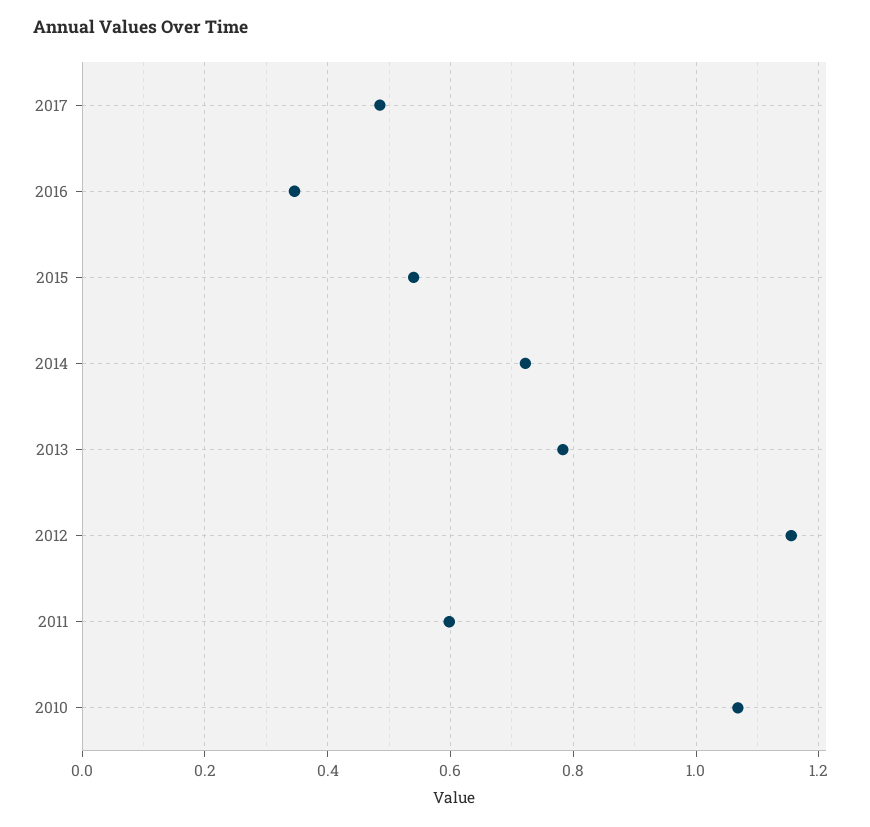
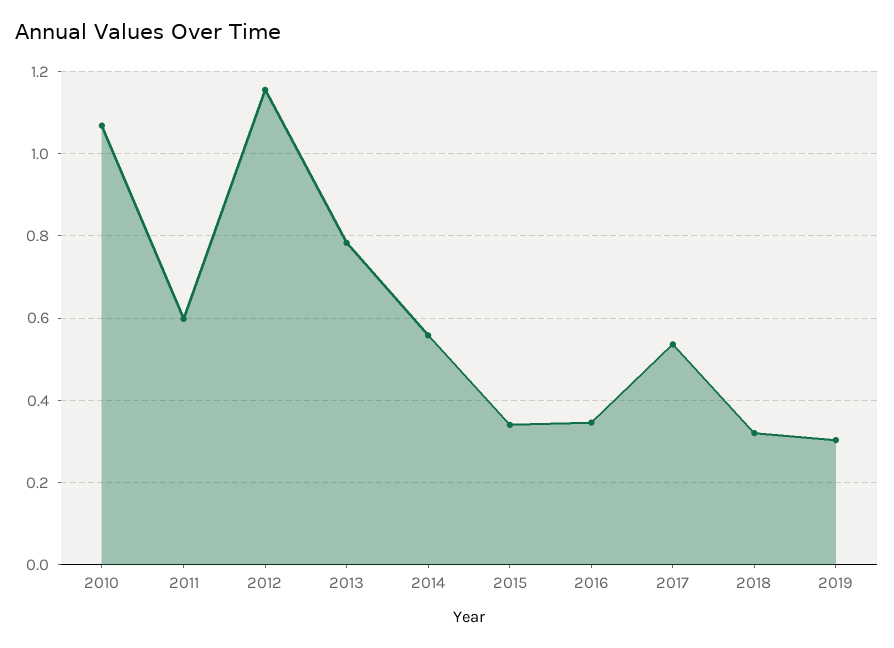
2017: 0.48 -> 0.54
2015: 0.54 -> 0.34
2014: 0.72 -> 0.56
2018: none -> 0.32
2019: none -> 0.3

